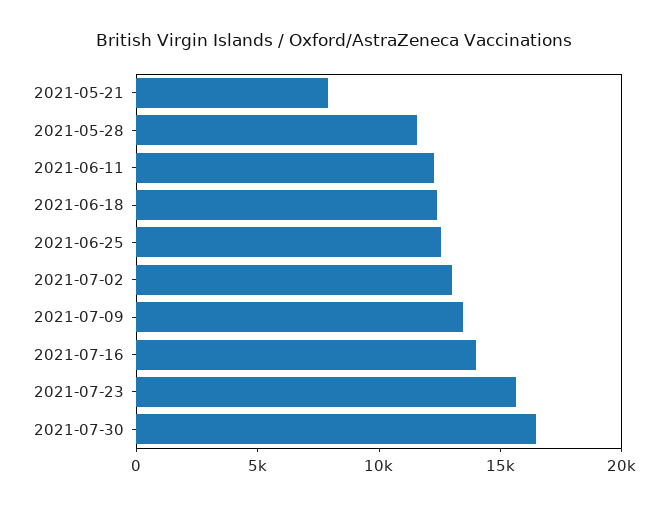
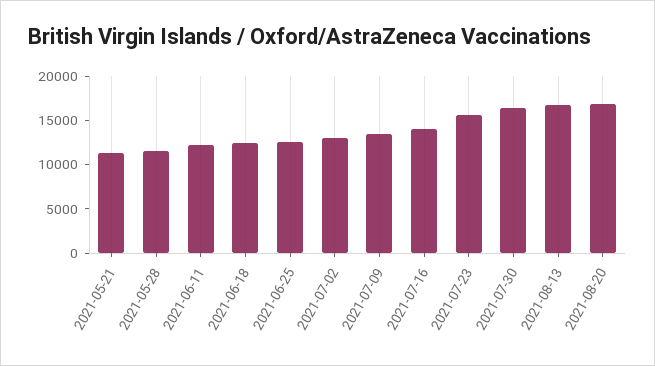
2021-05-21: 8000 -> 11000
2021-08-13: none -> 17000
2021-08-20: none -> 17000

